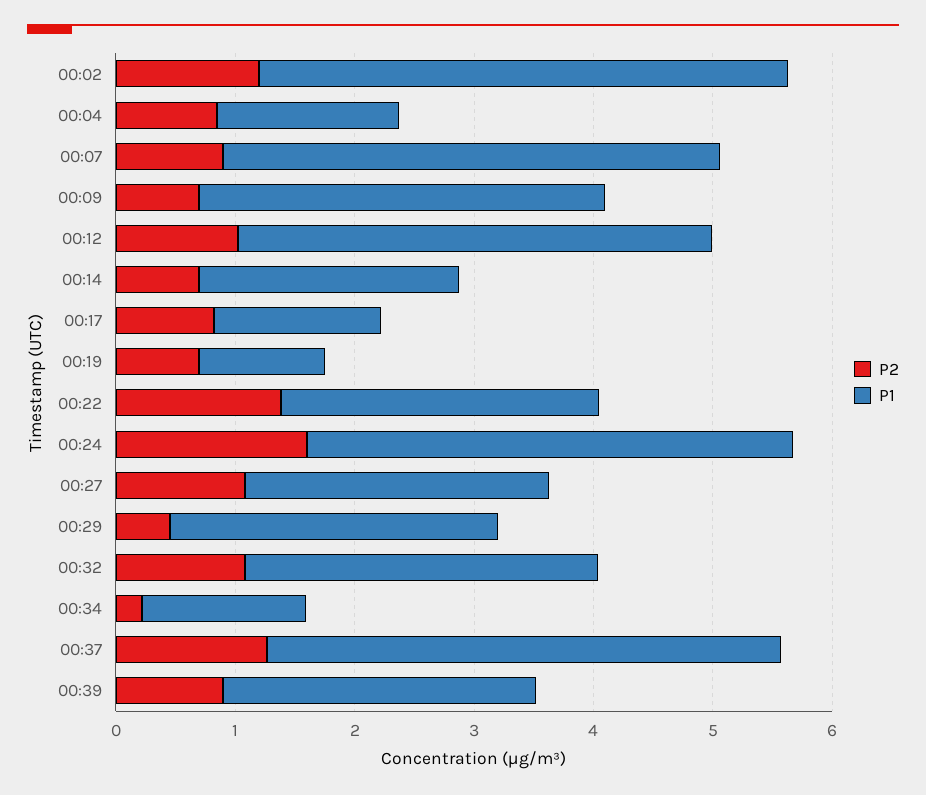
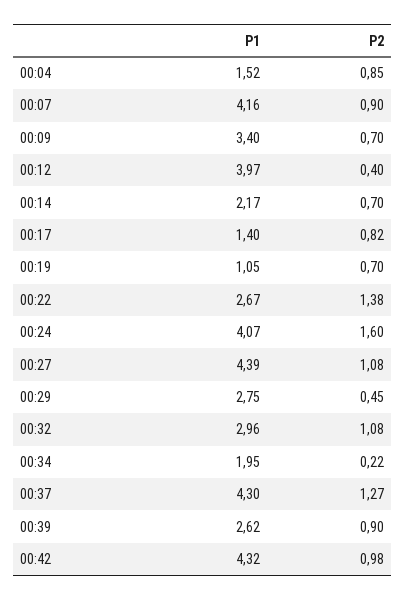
P2, 00:02: 1.2 -> none
P1, 00:02: 4.4 -> none
P2, 00:12: 1 -> 0.4
P1, 00:27: 2.6 -> 4.39
P1, 00:34: 1.4 -> 1.95
P1, 00:42: none -> 4.32
P2, 00:42: none -> 0.98

